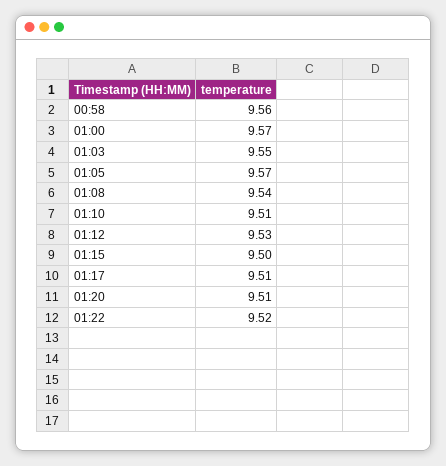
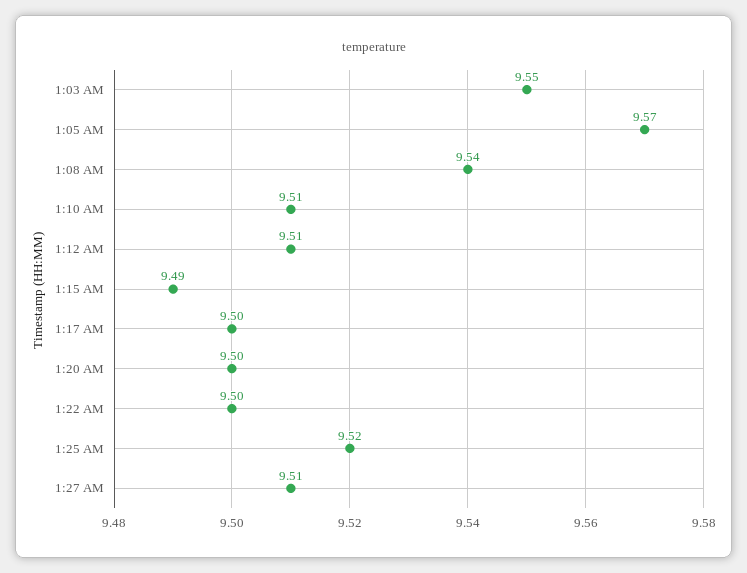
00:58: 9.56 -> none
01:00: 9.57 -> none
01:12: 9.53 -> 9.51
01:15: 9.5 -> 9.49
01:17: 9.51 -> 9.5
01:20: 9.51 -> 9.5
01:22: 9.52 -> 9.5
1:25 AM: none -> 9.52
1:27 AM: none -> 9.51

